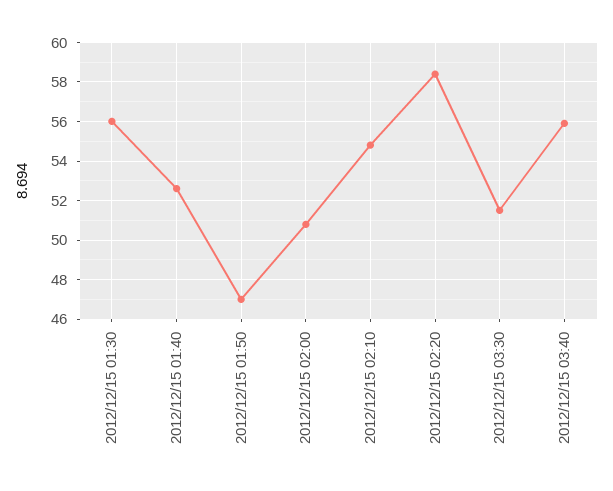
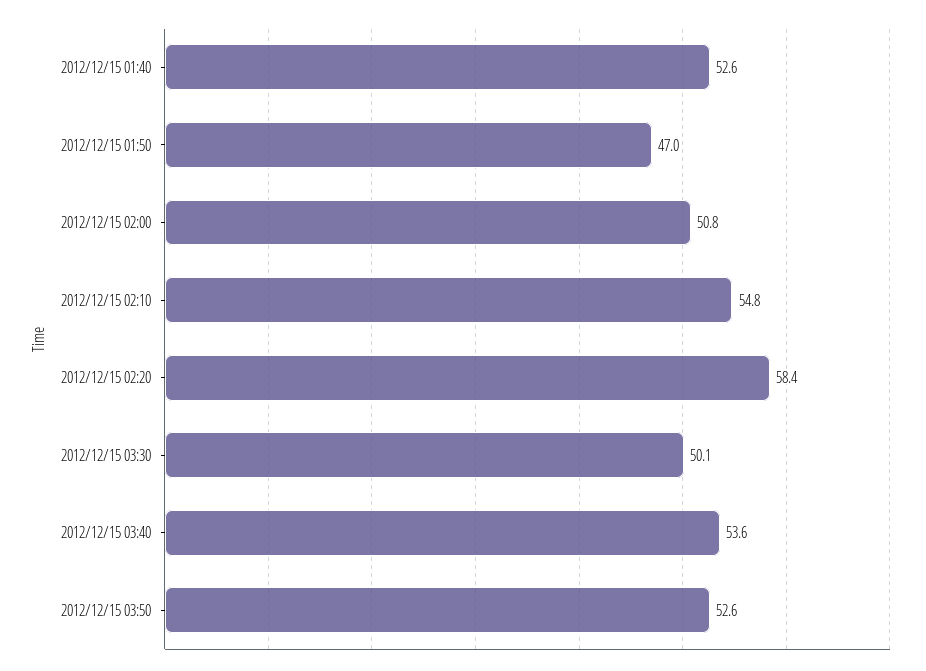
2012/12/15 01:30: 56 -> none
2012/12/15 03:30: 51.5 -> 50.1
2012/12/15 03:40: 56 -> 53.6
2012/12/15 03:50: none -> 52.6

